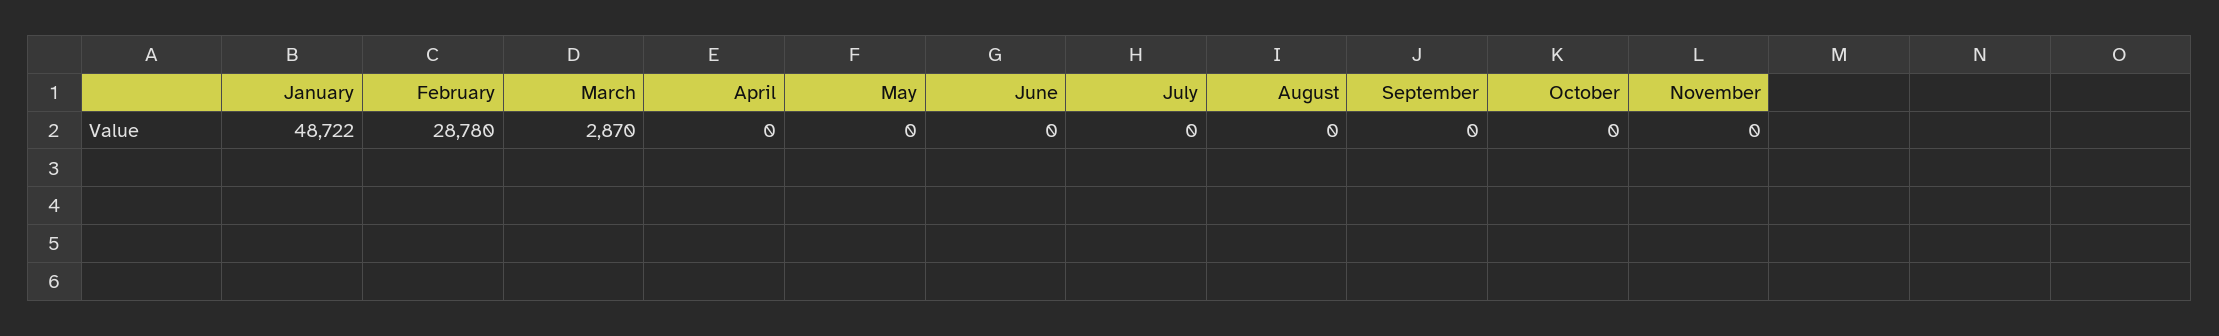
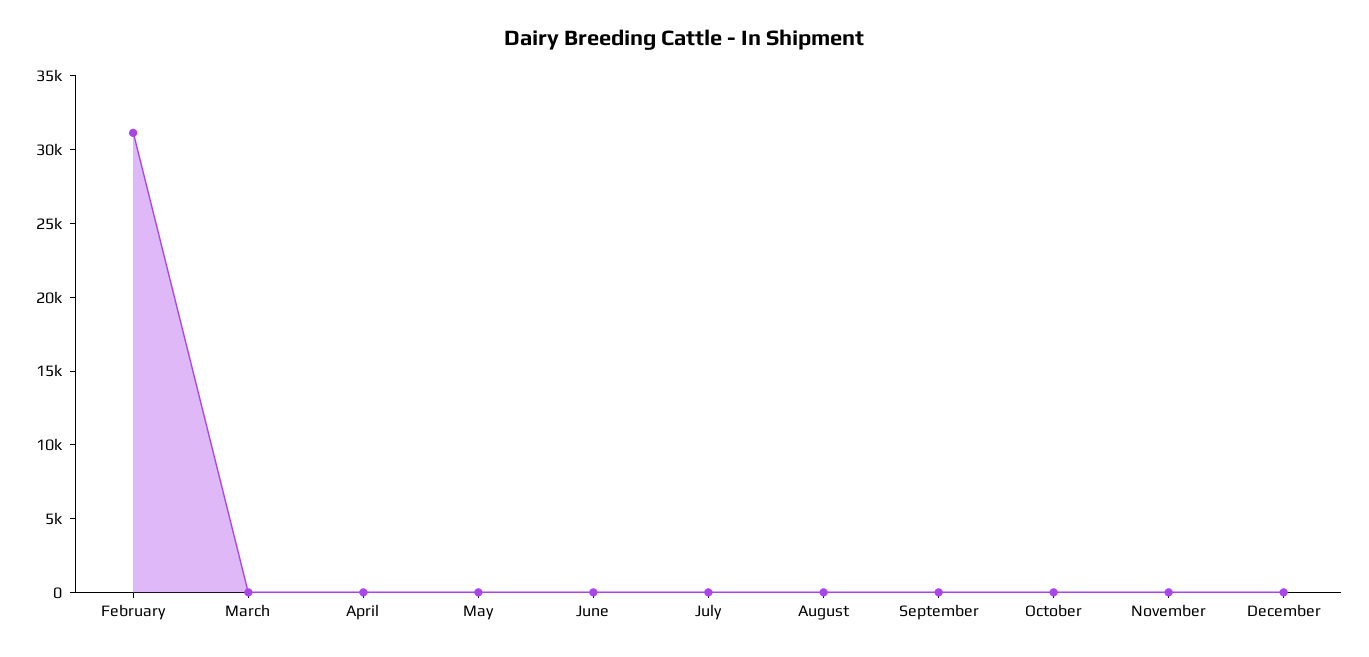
January: 48722 -> none
February: 28780 -> 31000
March: 2870 -> 0
December: none -> 0

